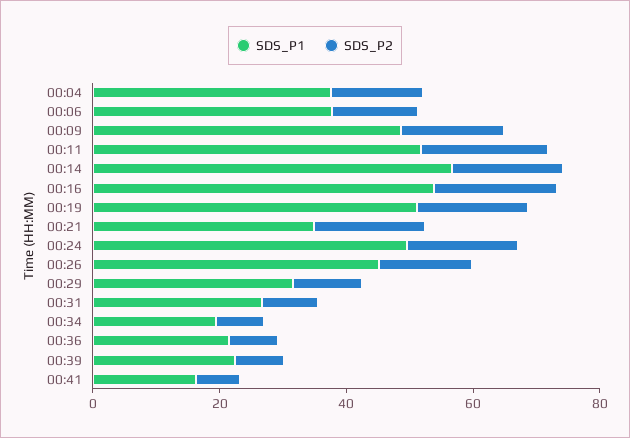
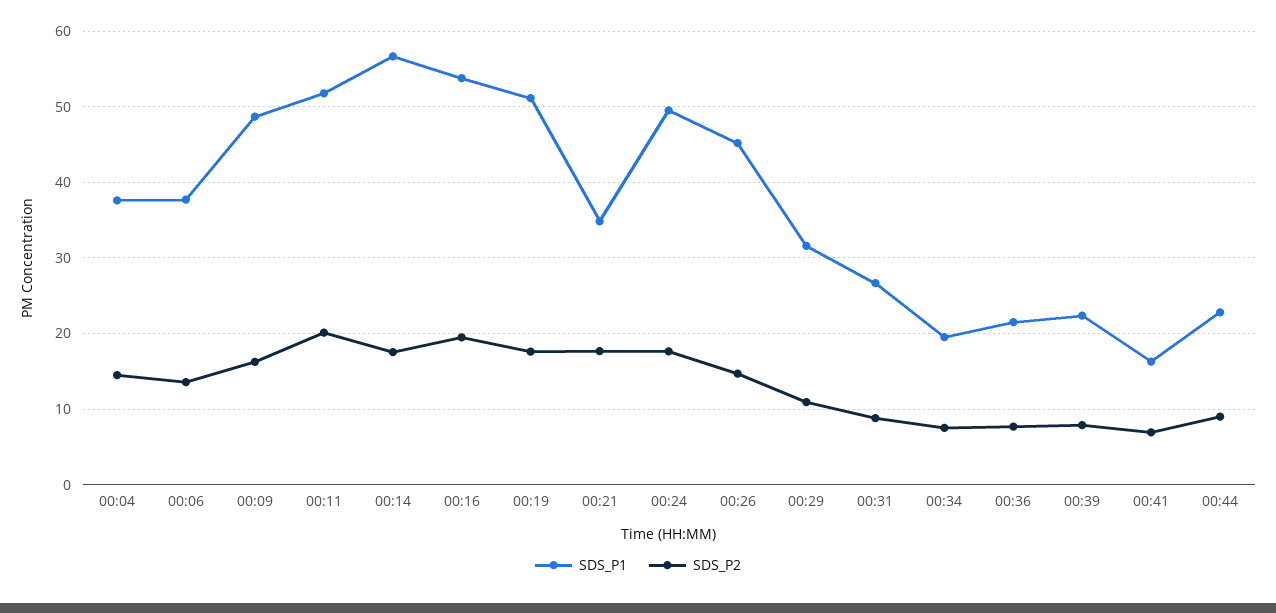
SDS_P1, 00:44: none -> 23
SDS_P2, 00:44: none -> 9

